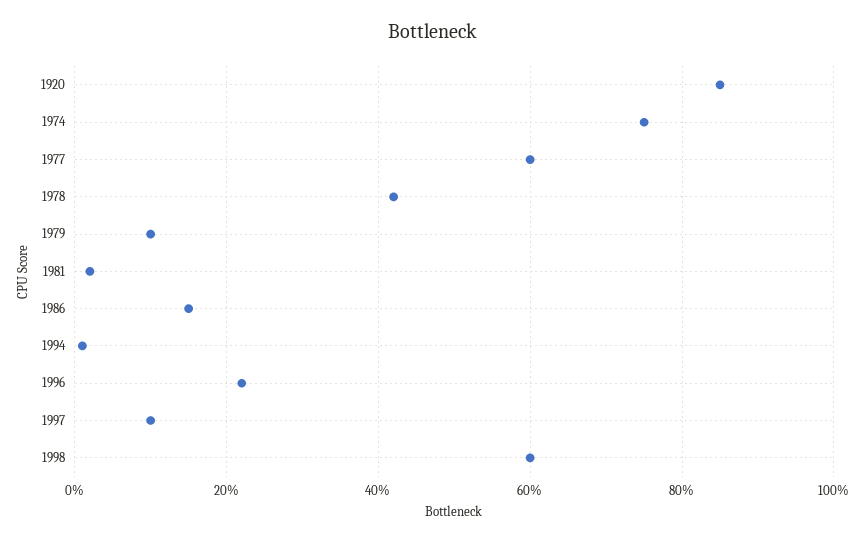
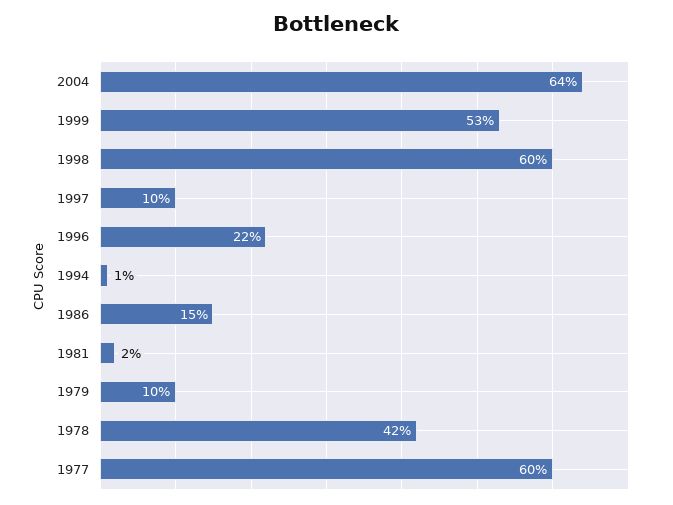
1920: 85 -> none
1974: 75 -> none
2004: none -> 64
1999: none -> 53

